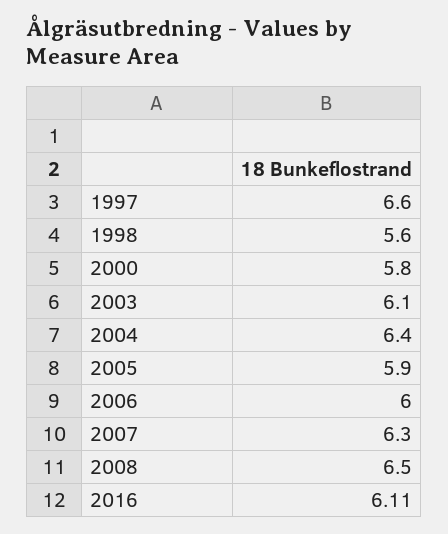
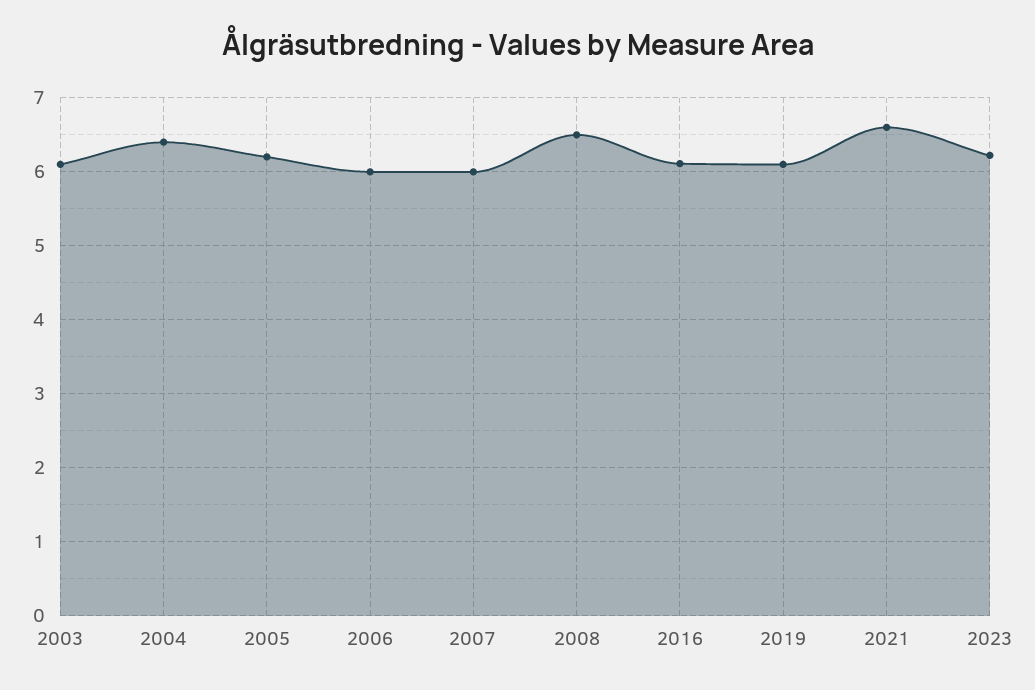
1997: 6.6 -> none
1998: 5.6 -> none
2000: 5.8 -> none
2005: 5.9 -> 6.2
2007: 6.3 -> 6
2019: none -> 6.1
2021: none -> 6.6
2023: none -> 6.2

